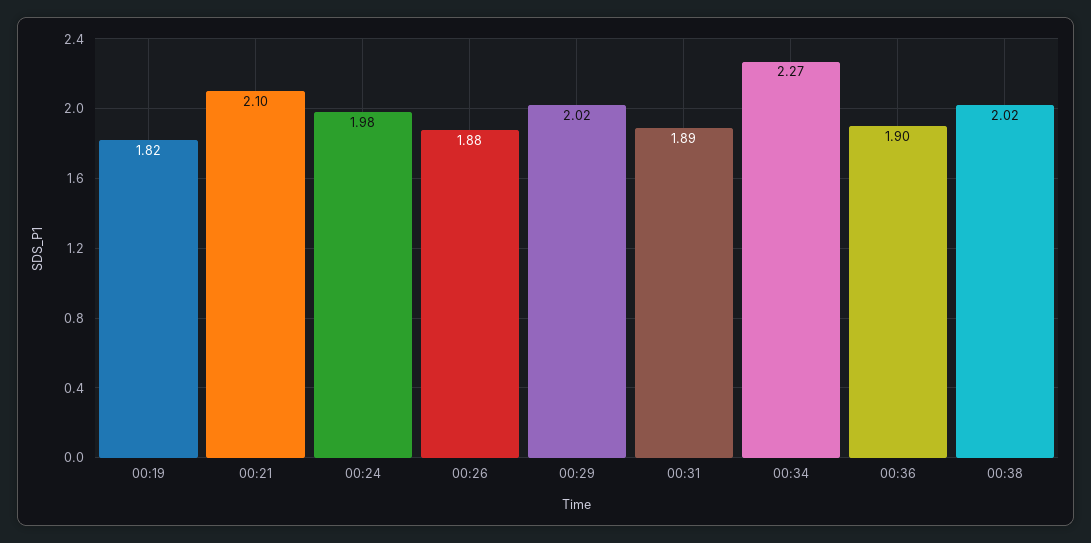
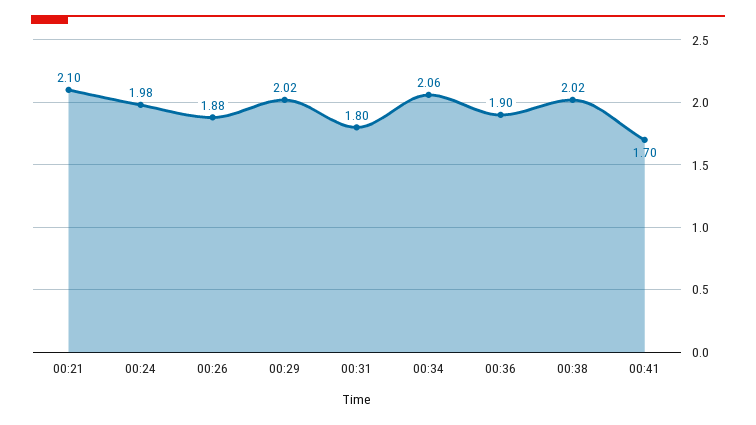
00:19: 1.82 -> none
00:31: 1.89 -> 1.8
00:34: 2.27 -> 2.06
00:41: none -> 1.7

